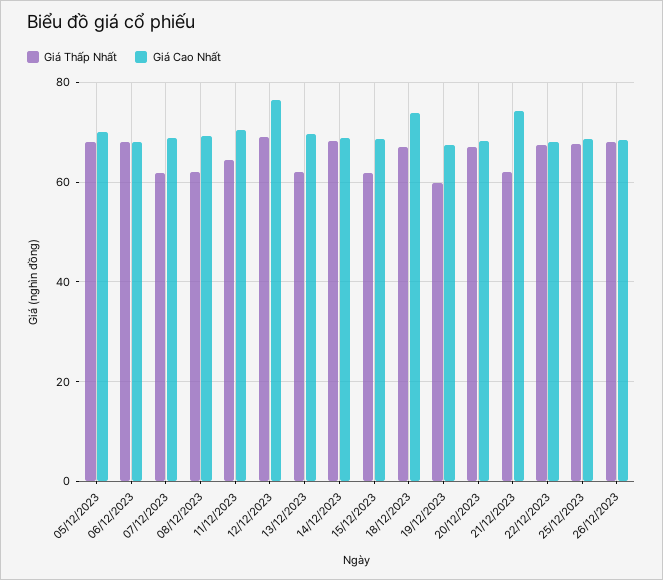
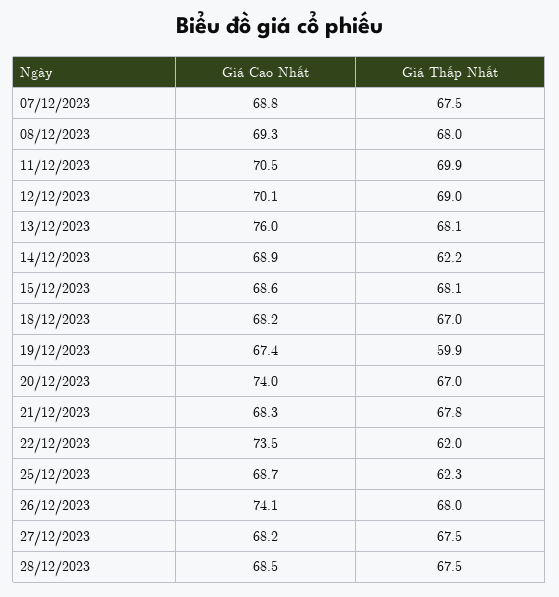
Giá Thấp Nhất, 05/12/2023: 68 -> none
Giá Cao Nhất, 05/12/2023: 70 -> none
Giá Thấp Nhất, 06/12/2023: 68 -> none
Giá Cao Nhất, 06/12/2023: 68 -> none
Giá Thấp Nhất, 07/12/2023: 62 -> 67.5
Giá Thấp Nhất, 08/12/2023: 62 -> 68
Giá Thấp Nhất, 11/12/2023: 64 -> 69.9
Giá Cao Nhất, 12/12/2023: 76 -> 70.1
Giá Thấp Nhất, 13/12/2023: 62 -> 68.1
Giá Cao Nhất, 13/12/2023: 70 -> 76
Giá Thấp Nhất, 14/12/2023: 68 -> 62.2
Giá Thấp Nhất, 15/12/2023: 62 -> 68.1
Giá Cao Nhất, 18/12/2023: 74 -> 68.2
Giá Cao Nhất, 20/12/2023: 68 -> 74
Giá Thấp Nhất, 21/12/2023: 62 -> 67.8
Giá Cao Nhất, 21/12/2023: 74 -> 68.3
Giá Thấp Nhất, 22/12/2023: 68 -> 62
Giá Cao Nhất, 22/12/2023: 68 -> 73.5
Giá Thấp Nhất, 25/12/2023: 68 -> 62.3
Giá Cao Nhất, 26/12/2023: 68 -> 74.1
Giá Cao Nhất, 27/12/2023: none -> 68.2
Giá Thấp Nhất, 27/12/2023: none -> 67.5
Giá Cao Nhất, 28/12/2023: none -> 68.5
Giá Thấp Nhất, 28/12/2023: none -> 67.5

